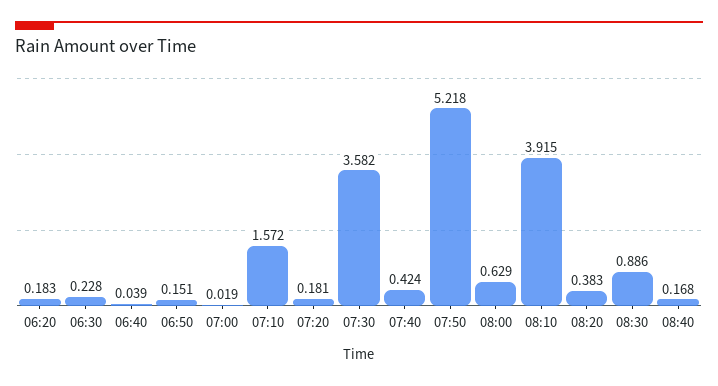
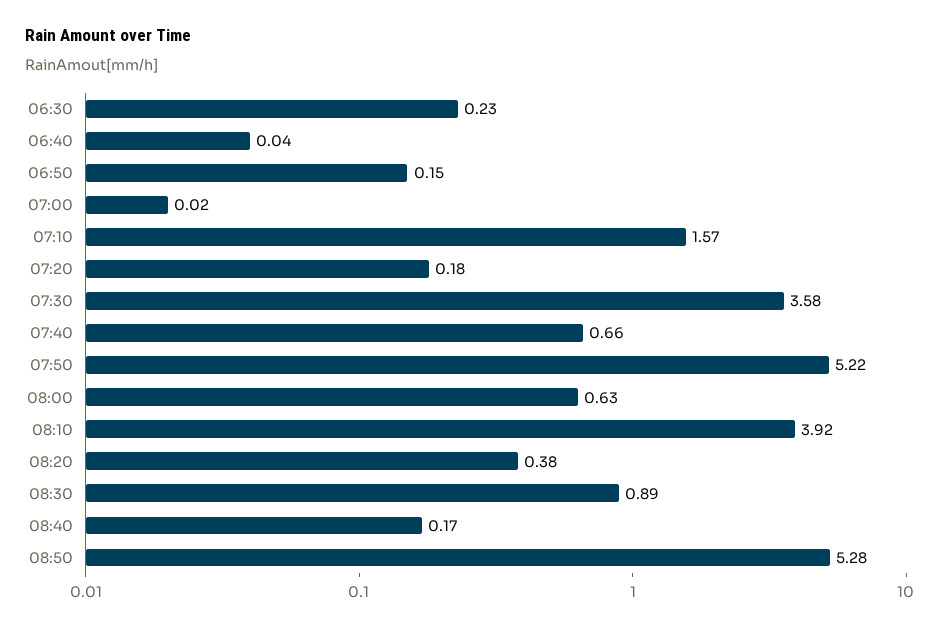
06:20: 0.183 -> none
07:40: 0.424 -> 0.66
08:50: none -> 5.28

